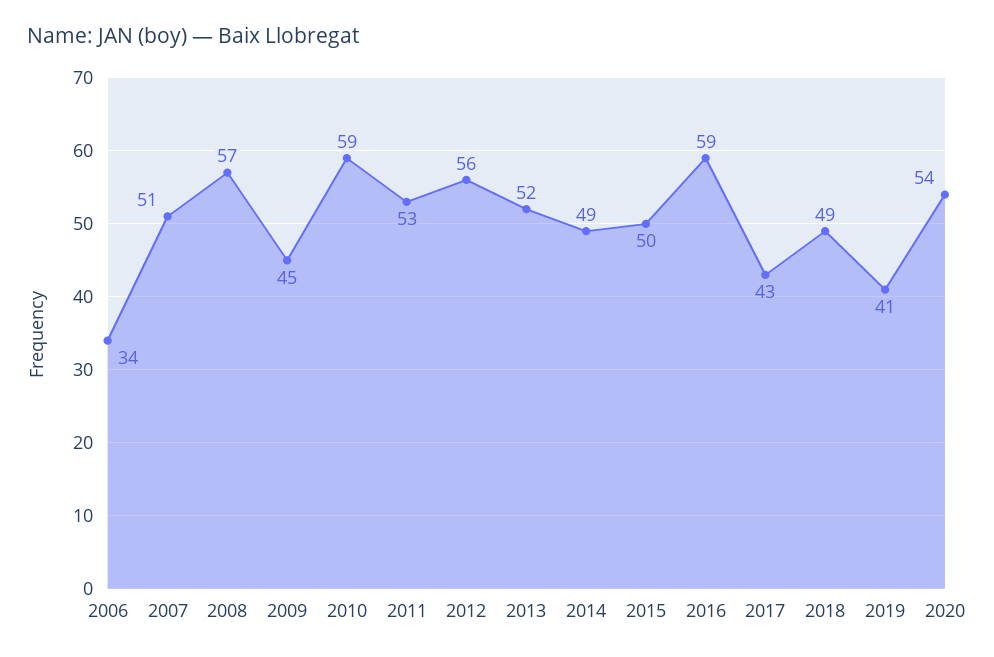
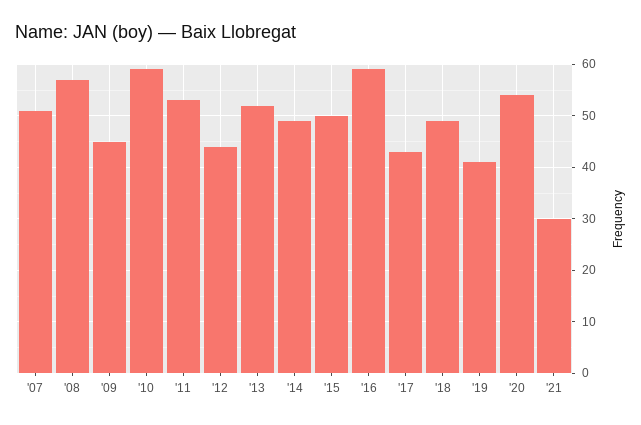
2006: 34 -> none
2012: 56 -> 45
'21: none -> 30

